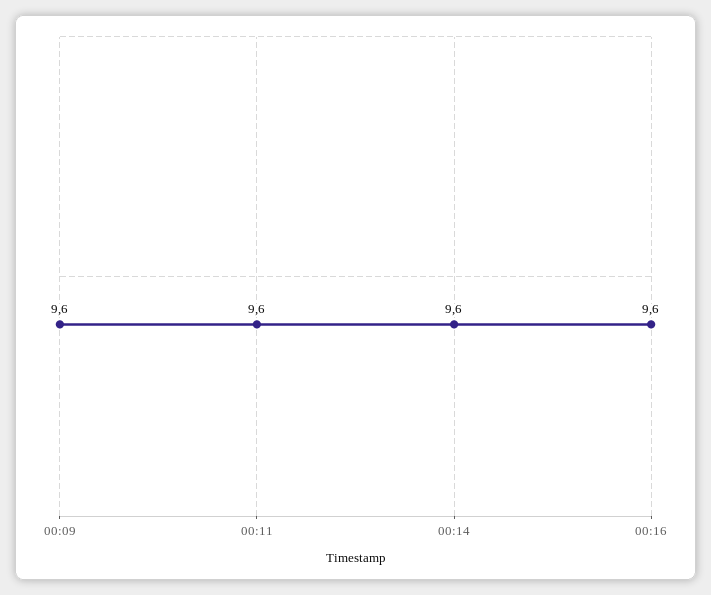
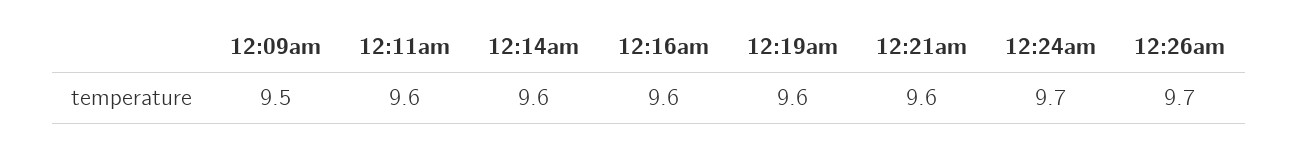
00:09: 9.6 -> 9.5
12:19am: none -> 9.6
12:21am: none -> 9.6
12:24am: none -> 9.7
12:26am: none -> 9.7

